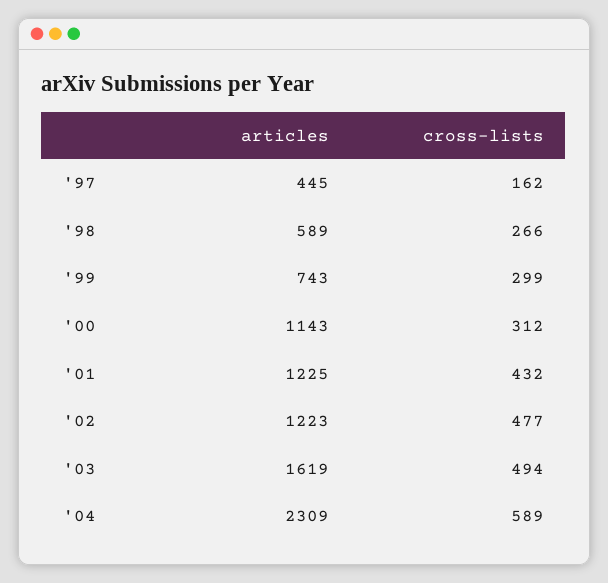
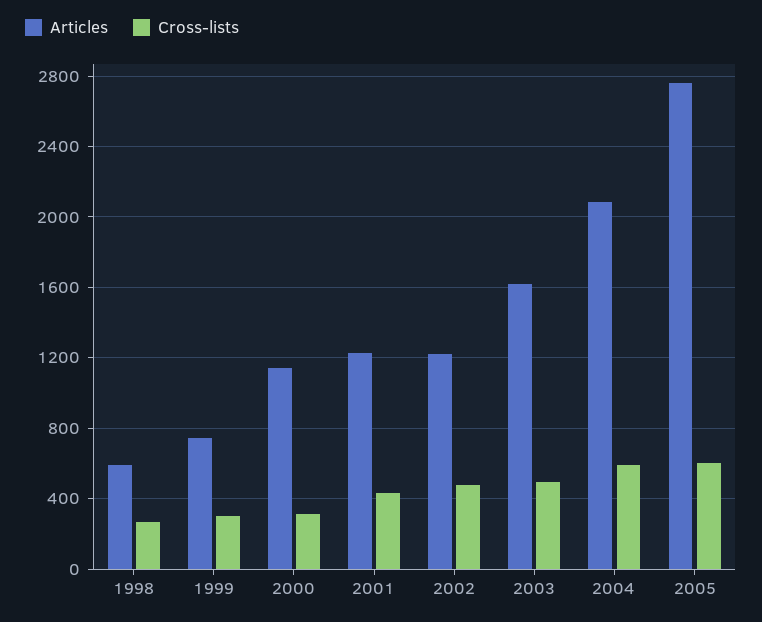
articles, '97: 445 -> none
cross-lists, '97: 162 -> none
articles, '04: 2309 -> 2100
articles, 2005: none -> 2750
cross-lists, 2005: none -> 600

